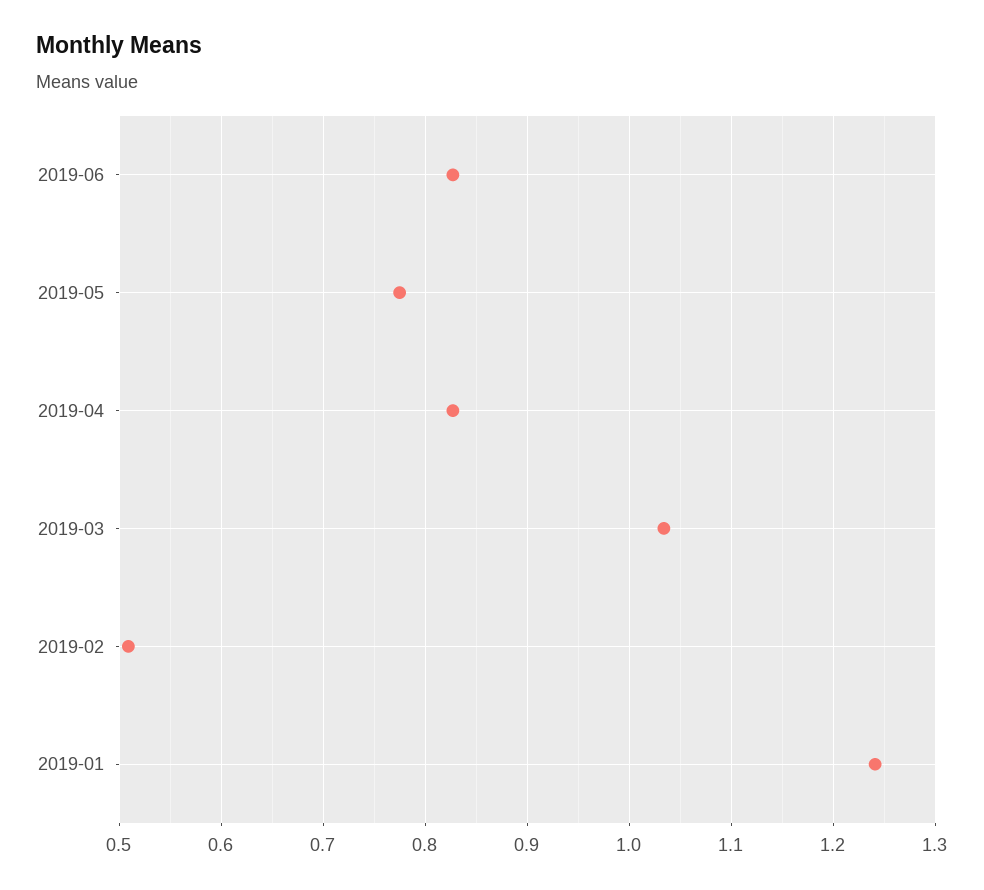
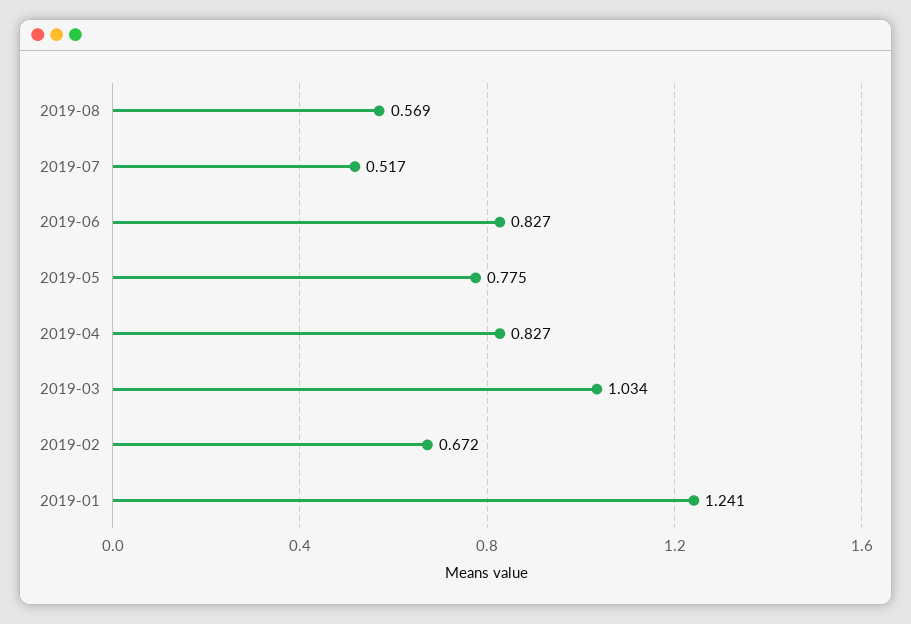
2019-02: 0.51 -> 0.672
2019-08: none -> 0.569
2019-07: none -> 0.517

